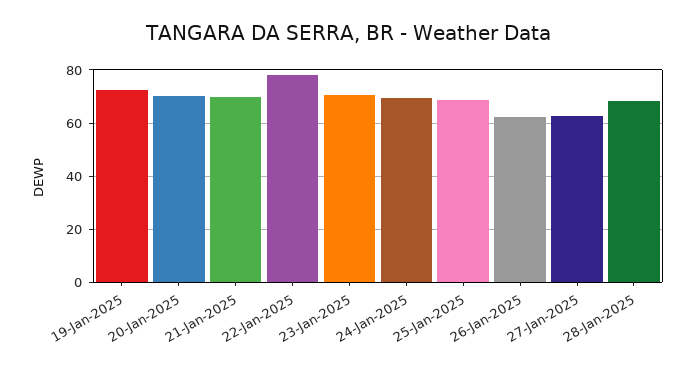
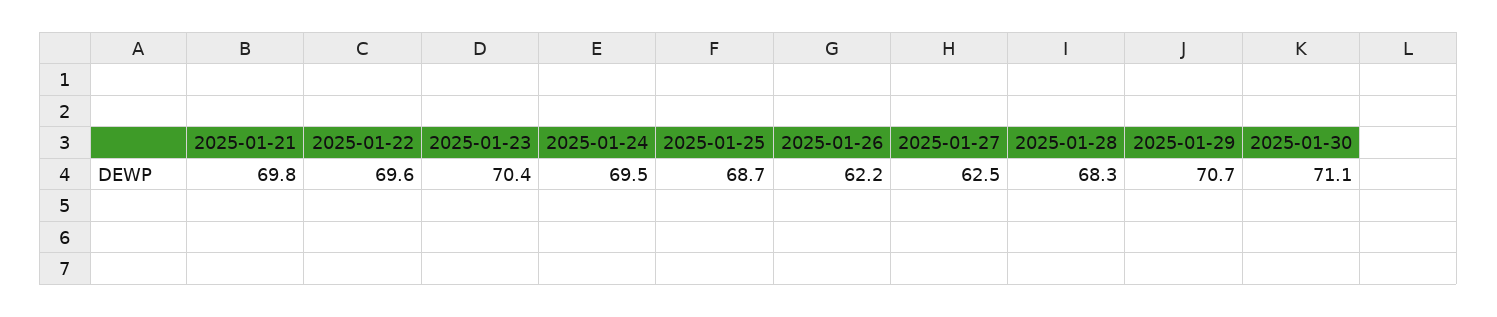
19-Jan-2025: 72.5 -> none
20-Jan-2025: 70 -> none
22-Jan-2025: 77.5 -> 69.6
2025-01-29: none -> 70.7
2025-01-30: none -> 71.1

